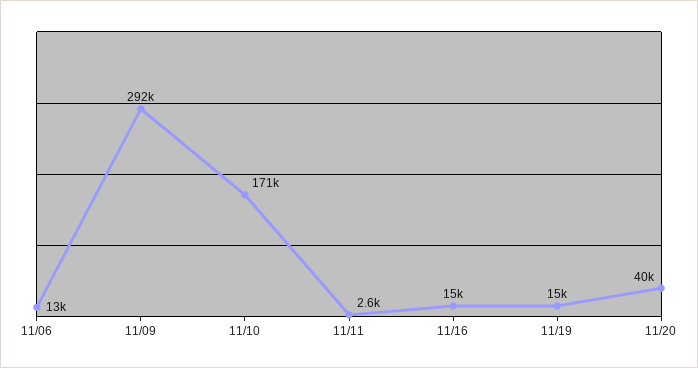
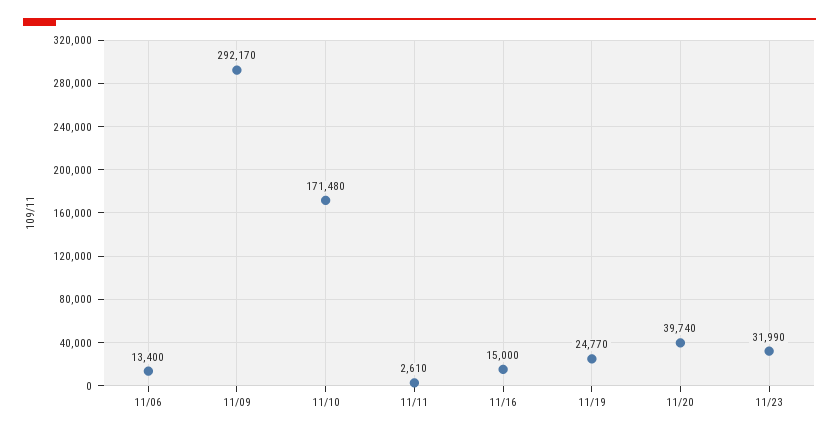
11/19: 15000 -> 24770
11/23: none -> 31990

